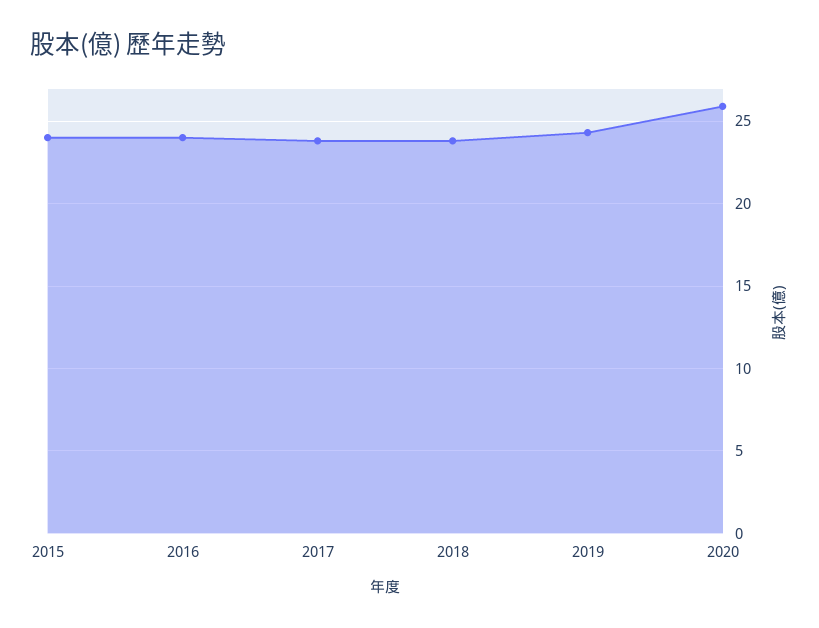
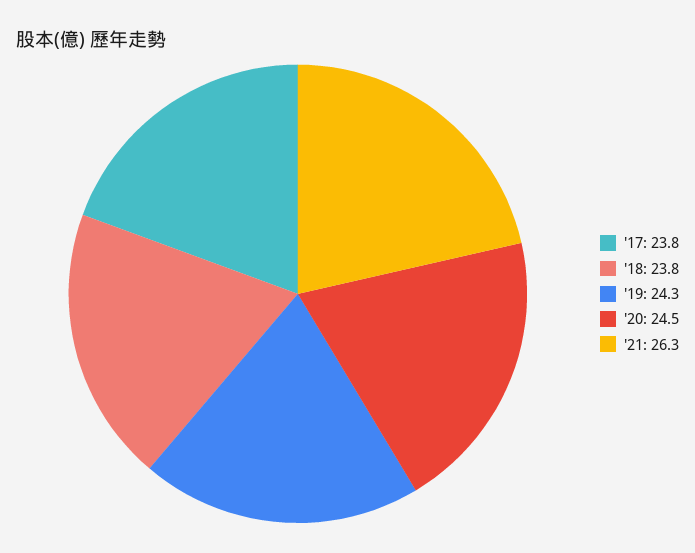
2015: 24 -> none
2016: 24 -> none
2020: 26 -> 24.5
'21: none -> 26.3

